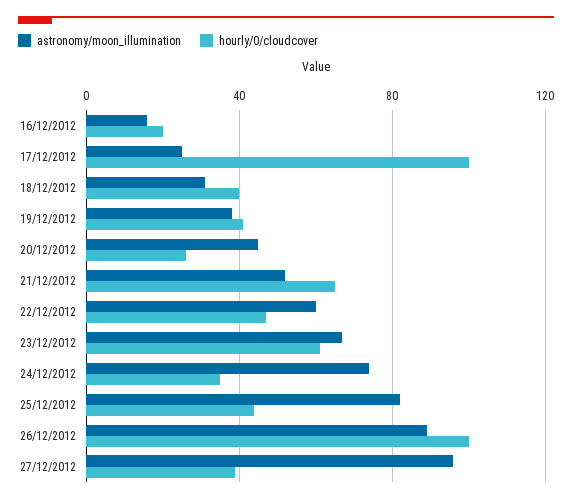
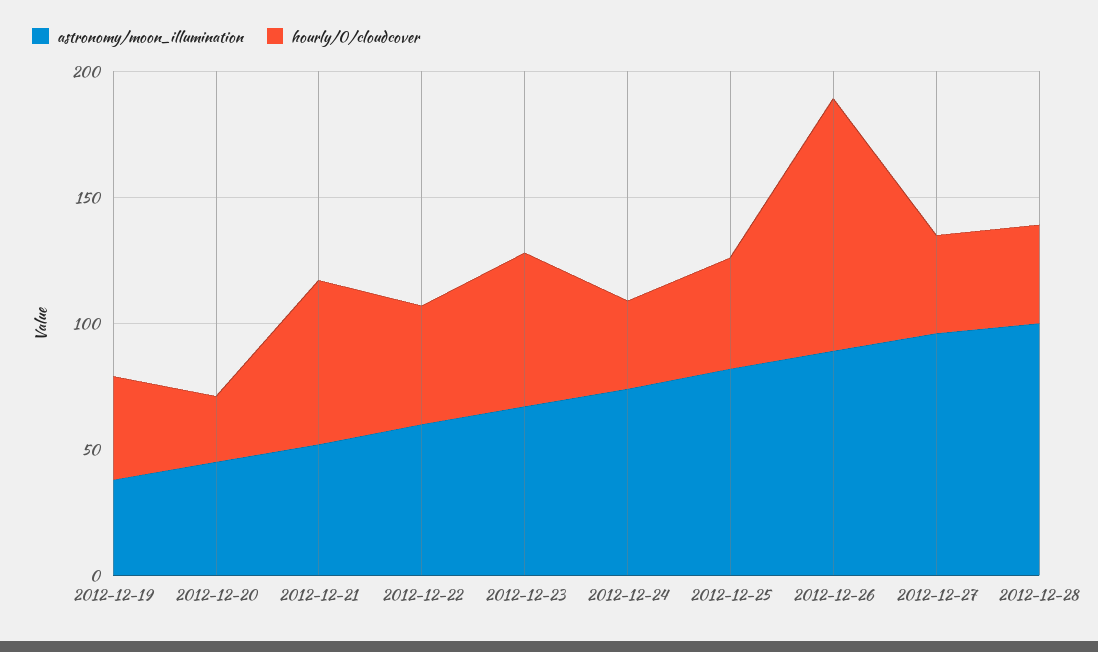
astronomy/moon_illumination, 16/12/2012: 15 -> none
hourly/0/cloudcover, 16/12/2012: 20 -> none
astronomy/moon_illumination, 17/12/2012: 25 -> none
hourly/0/cloudcover, 17/12/2012: 100 -> none
astronomy/moon_illumination, 18/12/2012: 30 -> none
hourly/0/cloudcover, 18/12/2012: 40 -> none
astronomy/moon_illumination, 2012-12-28: none -> 100
hourly/0/cloudcover, 2012-12-28: none -> 40

